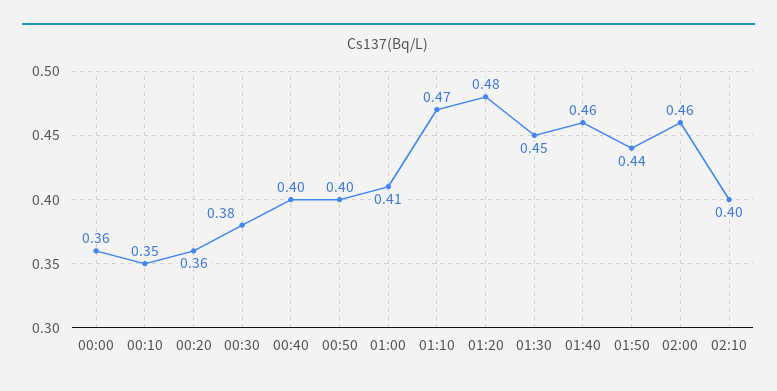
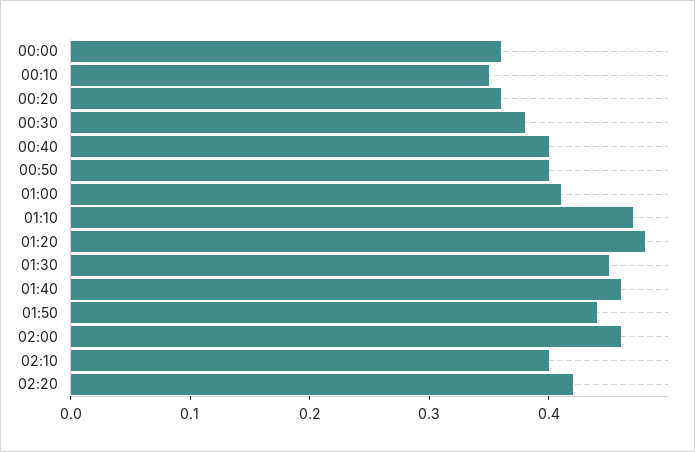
02:20: none -> 0.42

